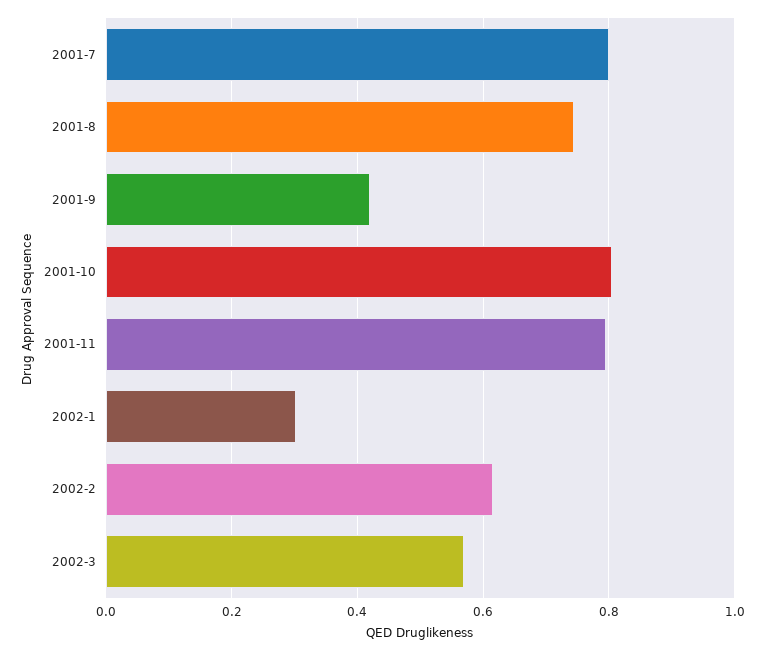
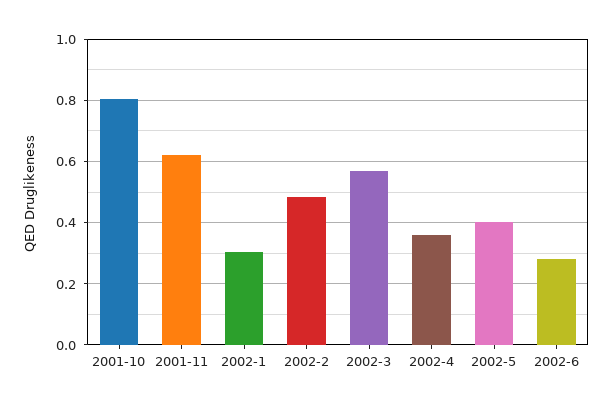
2001-7: 0.8 -> none
2001-8: 0.74 -> none
2001-9: 0.42 -> none
2001-11: 0.8 -> 0.62
2002-2: 0.62 -> 0.48
2002-4: none -> 0.36
2002-5: none -> 0.4
2002-6: none -> 0.28

